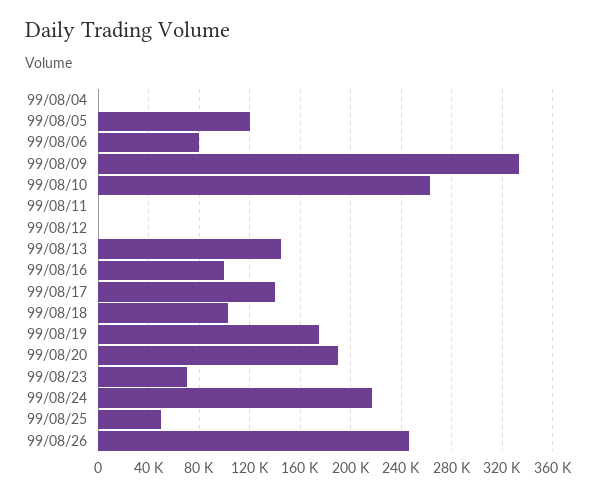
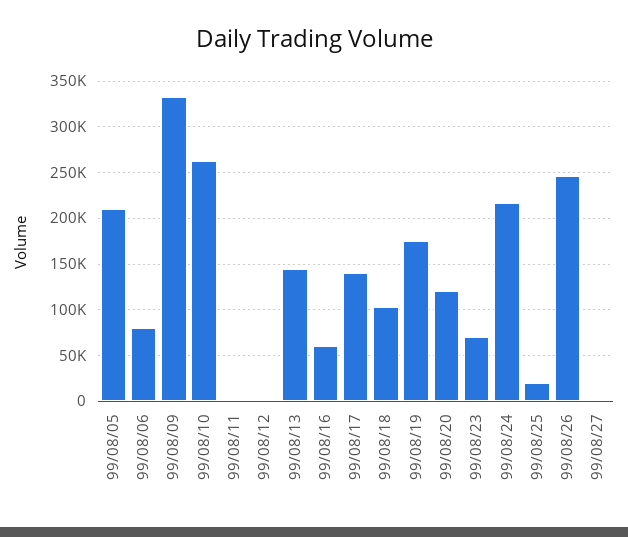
99/08/04: 0 -> none
99/08/05: 120000 -> 210000
99/08/16: 100000 -> 60000
99/08/20: 190000 -> 120000
99/08/25: 50000 -> 20000
99/08/27: none -> 0

